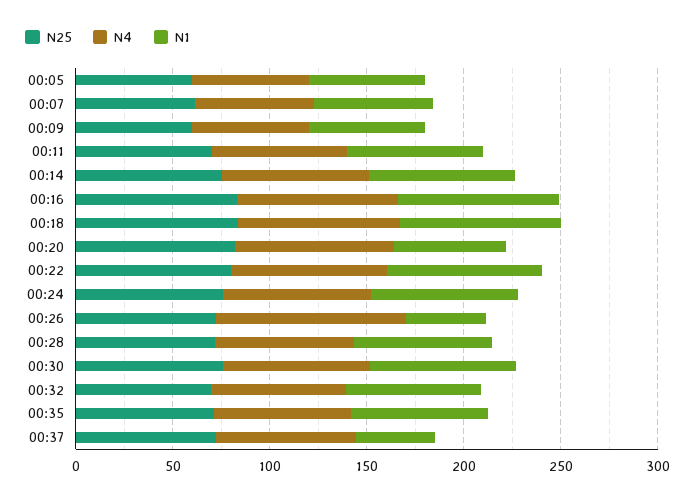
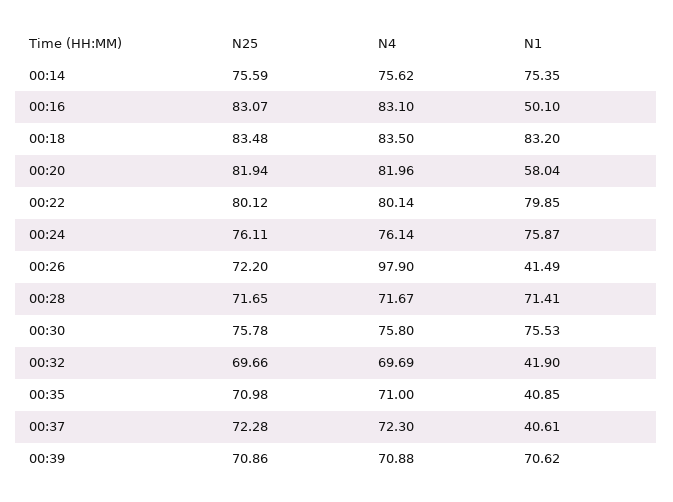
N25, 00:05: 60 -> none
N4, 00:05: 60 -> none
N1, 00:05: 60 -> none
N25, 00:07: 60 -> none
N4, 00:07: 60 -> none
N1, 00:07: 60 -> none
N25, 00:09: 60 -> none
N4, 00:09: 60 -> none
N1, 00:09: 60 -> none
N25, 00:11: 70 -> none
N4, 00:11: 70 -> none
N1, 00:11: 70 -> none
N1, 00:16: 80 -> 50.1
N1, 00:32: 70 -> 41.9
N1, 00:35: 70 -> 40.85
N25, 00:39: none -> 70.86
N4, 00:39: none -> 70.88
N1, 00:39: none -> 70.62

